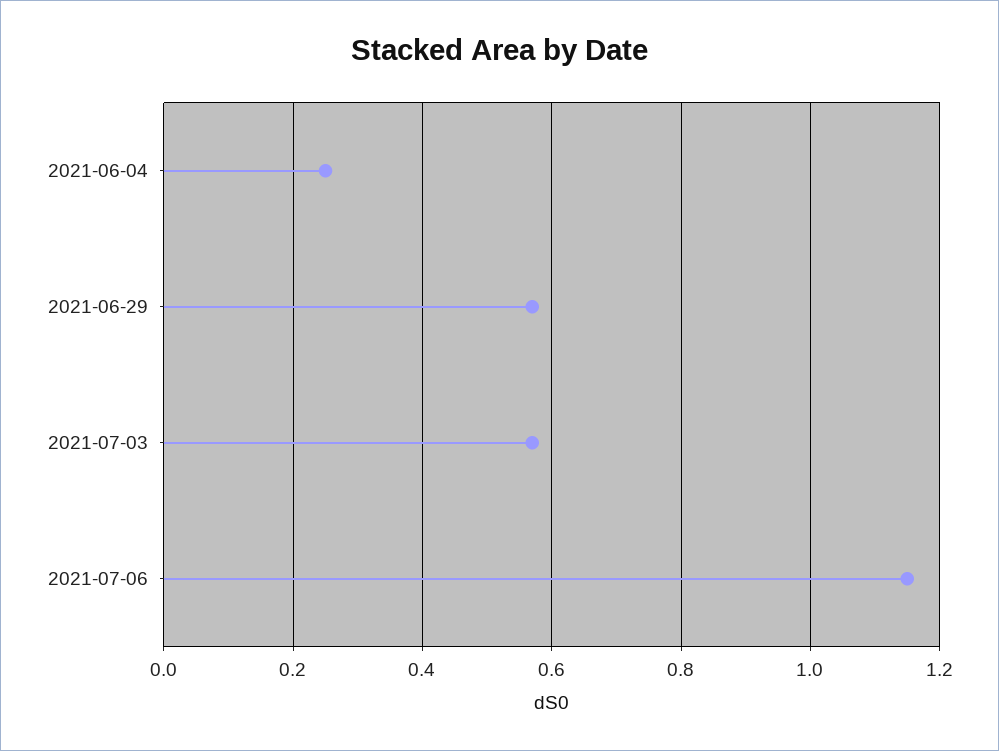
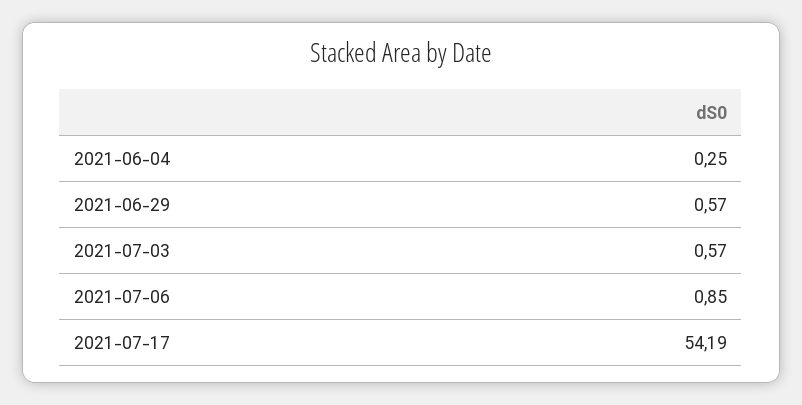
2021-07-06: 1.15 -> 0.85
2021-07-17: none -> 54.19

